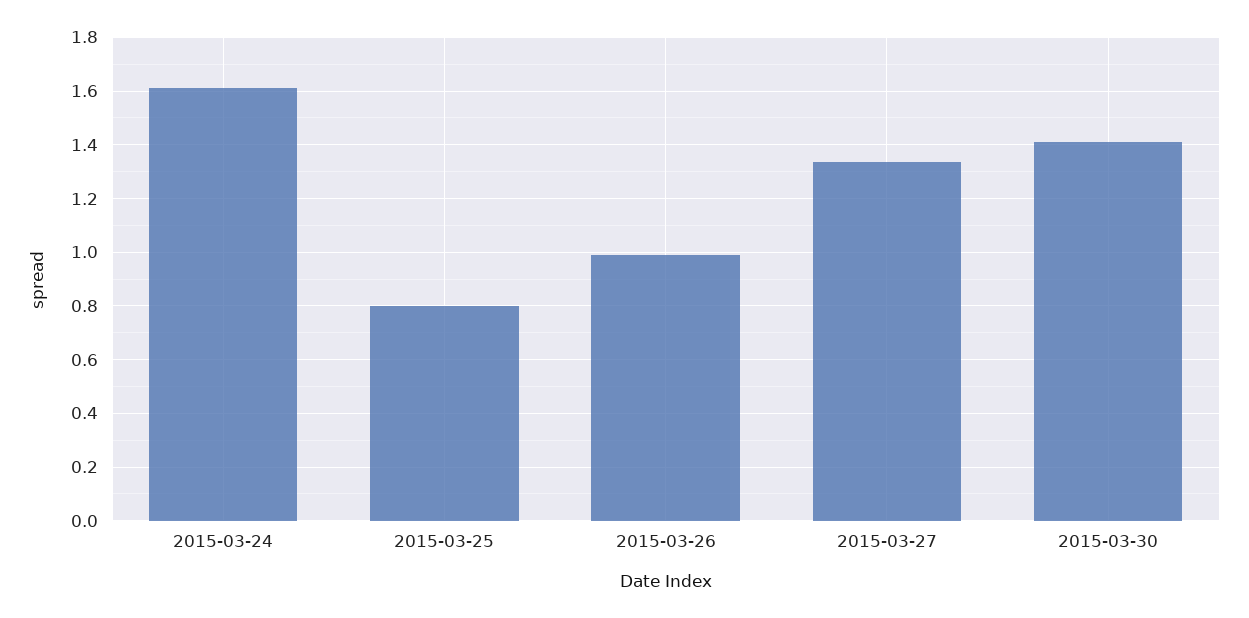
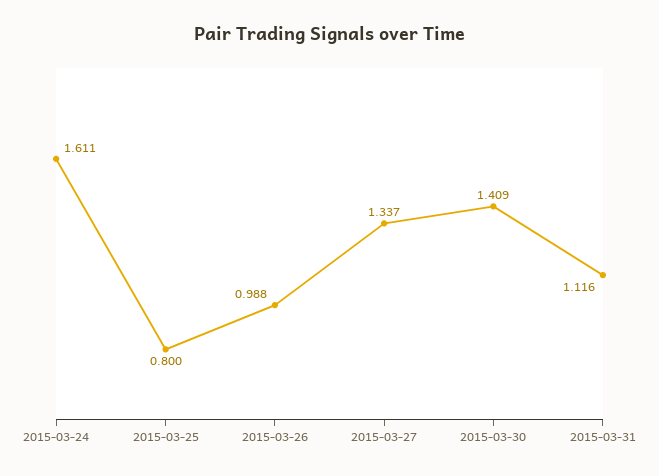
2015-03-31: none -> 1.116

